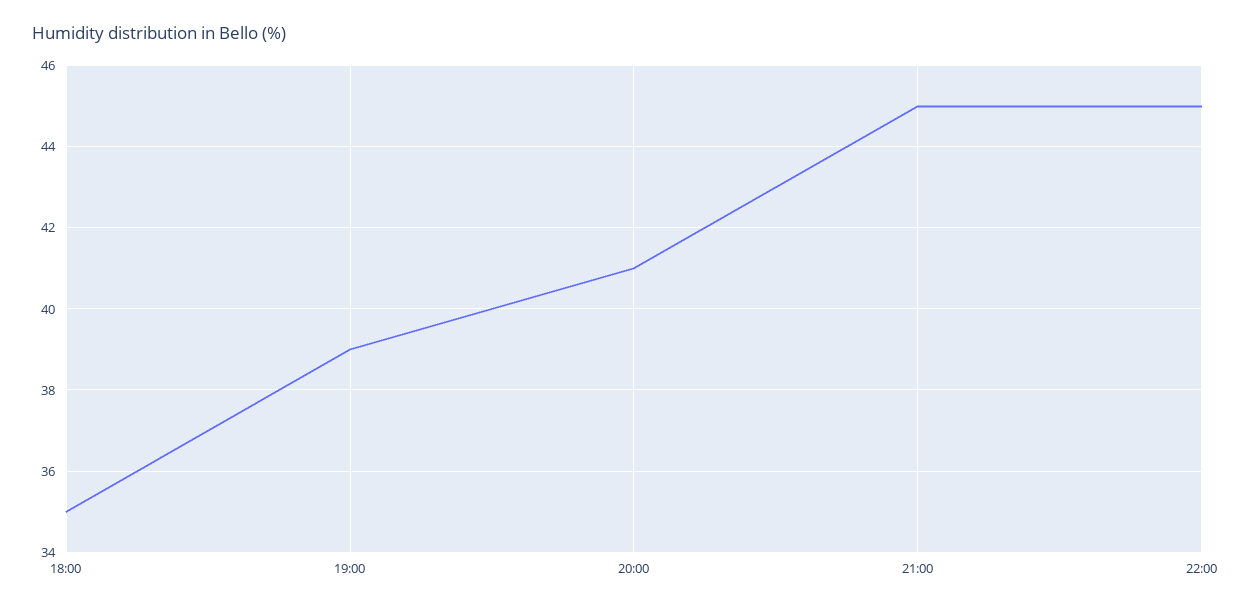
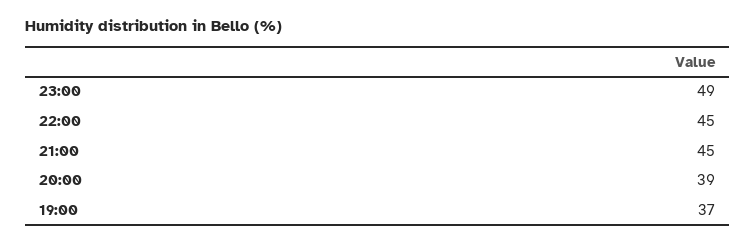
18:00: 35 -> none
19:00: 39 -> 37
20:00: 41 -> 39
23:00: none -> 49

